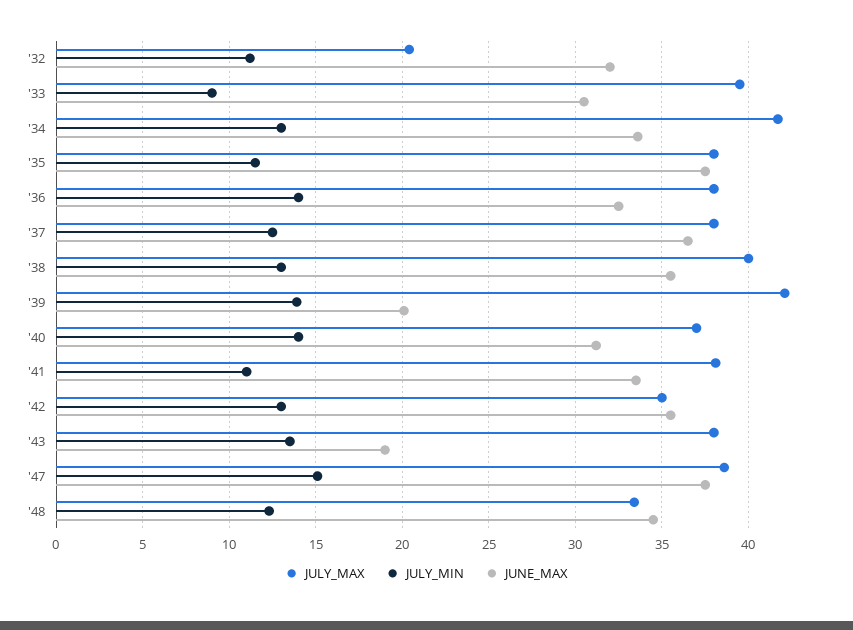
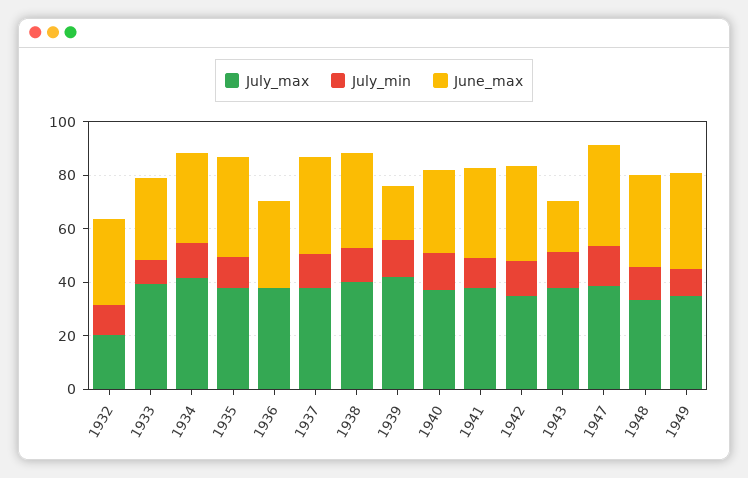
JULY_MIN, '36: 14 -> 0
JULY_MAX, 1949: none -> 35
JULY_MIN, 1949: none -> 10
JUNE_MAX, 1949: none -> 35

